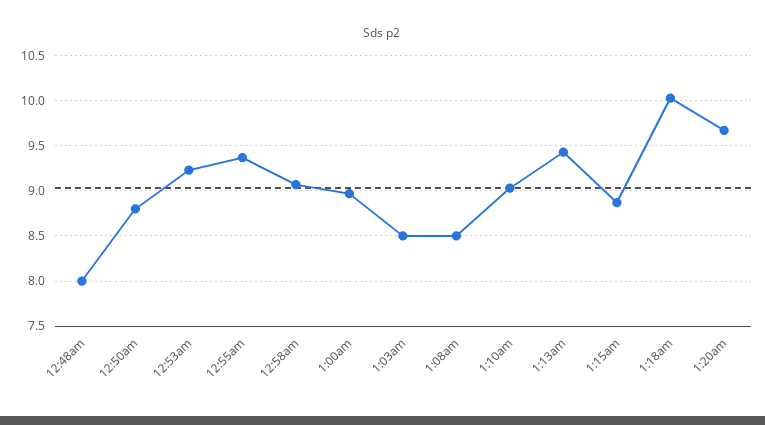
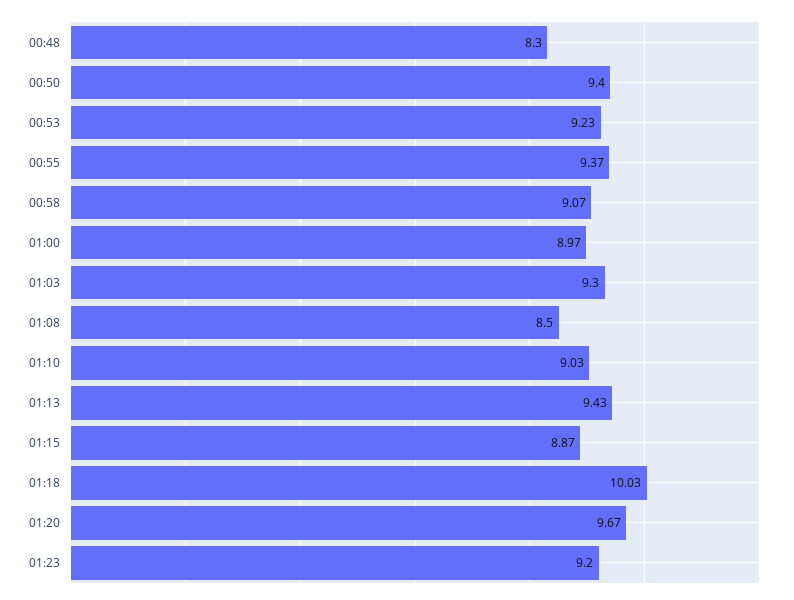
12:48am: 8 -> 8.3
12:50am: 8.8 -> 9.4
1:03am: 8.5 -> 9.3
01:23: none -> 9.2

